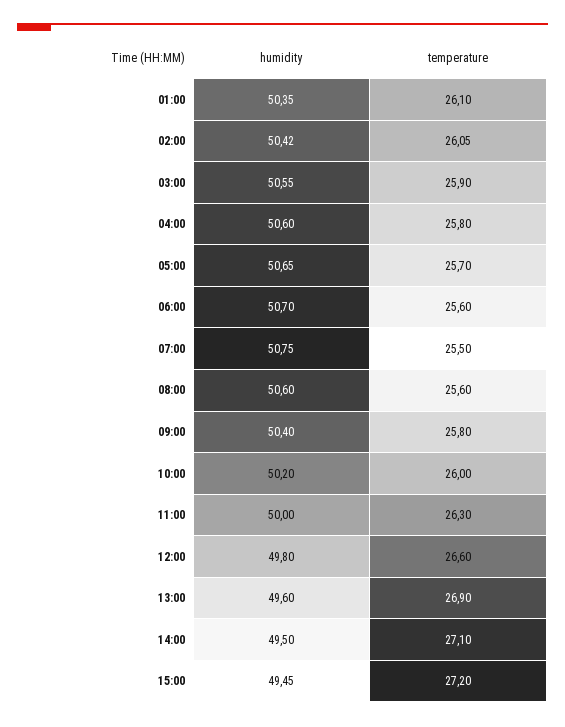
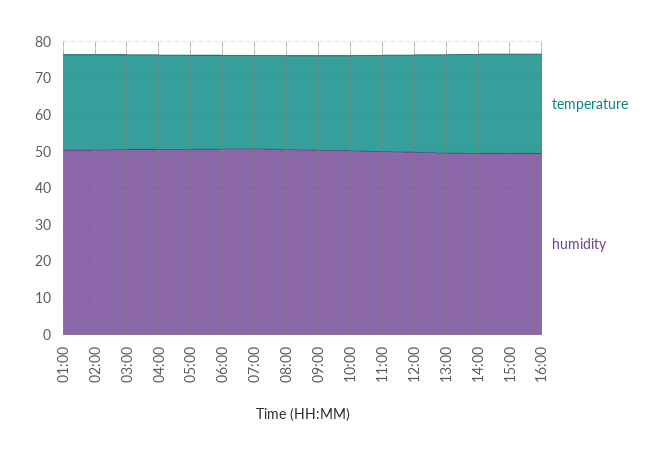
temperature, 16:00: none -> 27.5
humidity, 16:00: none -> 50

